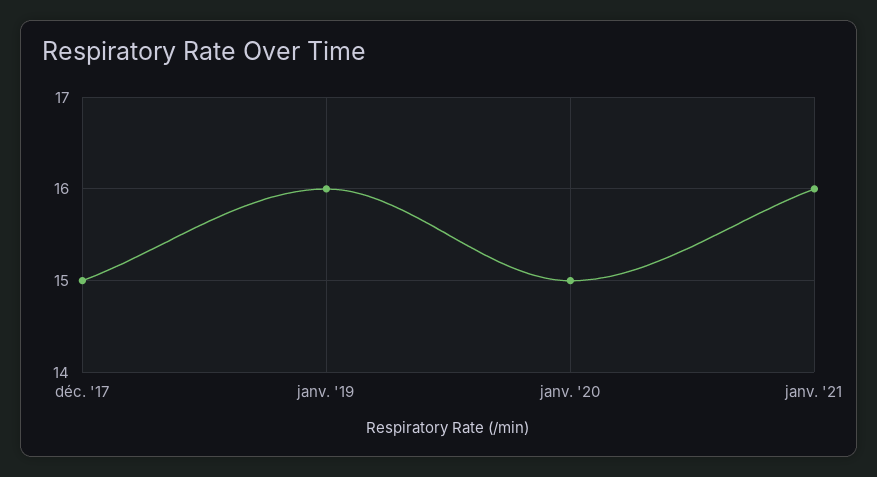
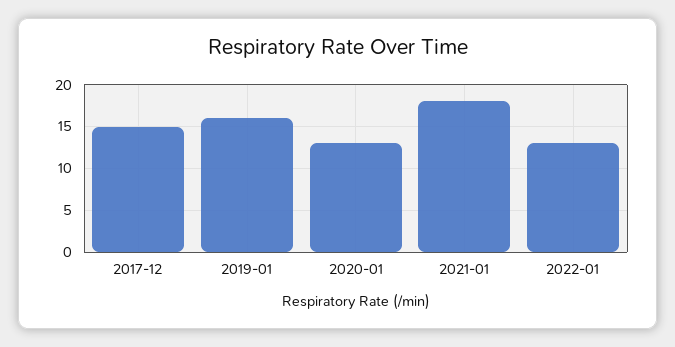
janv. '20: 15 -> 13
janv. '21: 16 -> 18
2022-01: none -> 13

